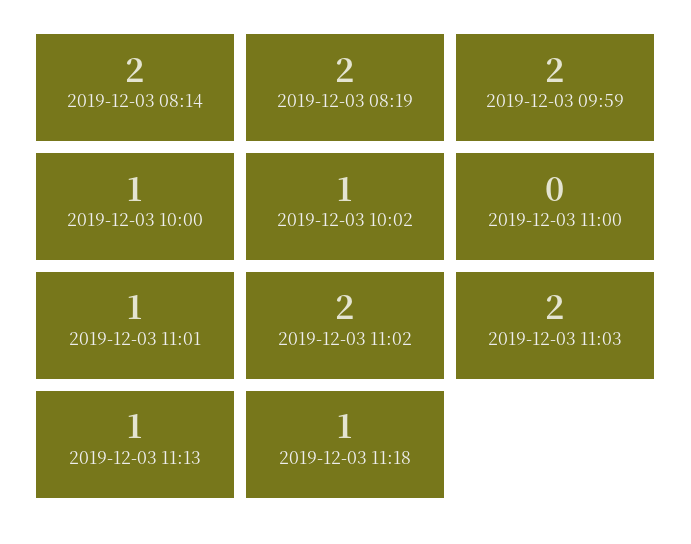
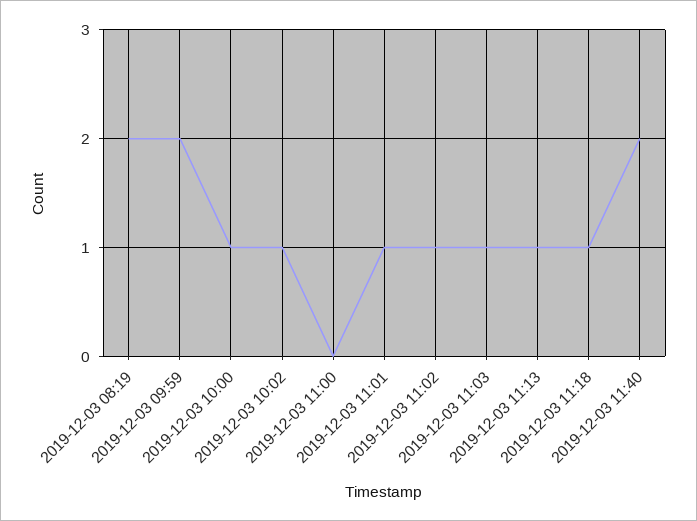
2019-12-03 08:14: 2 -> none
2019-12-03 11:02: 2 -> 1
2019-12-03 11:03: 2 -> 1
2019-12-03 11:40: none -> 2

